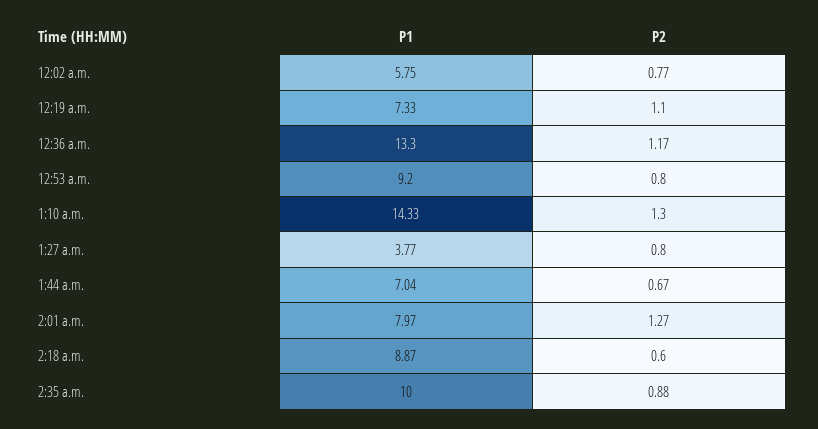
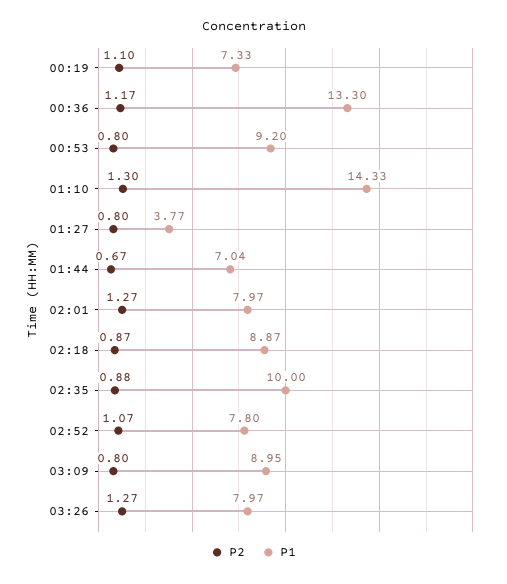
P1, 12:02 a.m.: 5.75 -> none
P2, 12:02 a.m.: 0.77 -> none
P2, 2:18 a.m.: 0.6 -> 0.87
P2, 02:52: none -> 1.07
P1, 02:52: none -> 7.8
P2, 03:09: none -> 0.8
P1, 03:09: none -> 8.95
P2, 03:26: none -> 1.27
P1, 03:26: none -> 7.97

